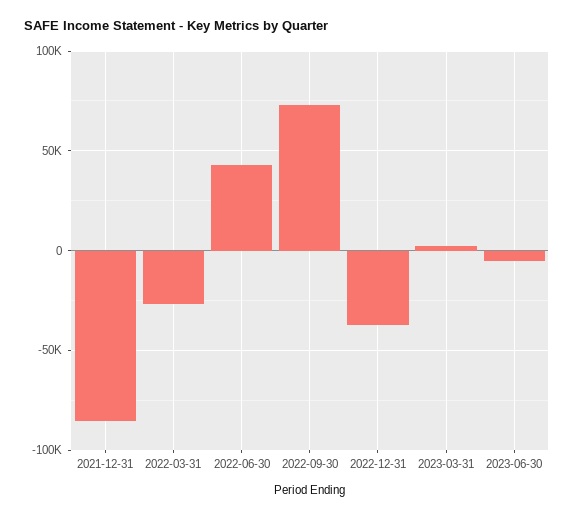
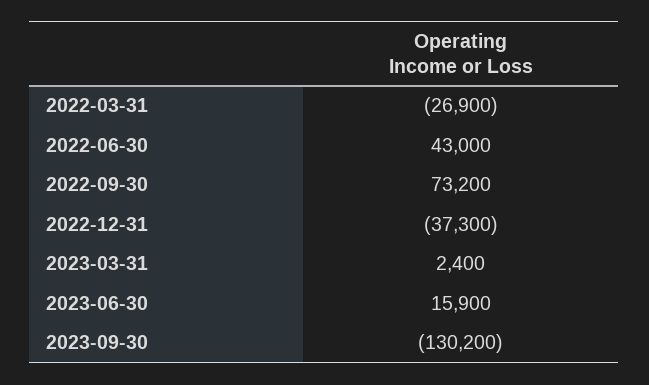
2021-12-31: -85000 -> none
2023-06-30: -5000 -> 15900
2023-09-30: none -> -130200

